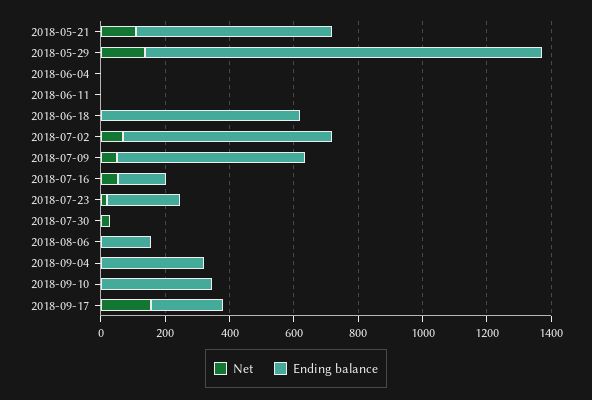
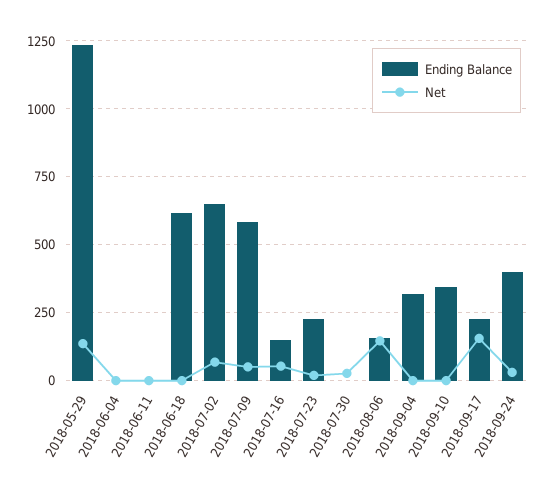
Net, 2018-05-21: 100 -> none
Ending balance, 2018-05-21: 600 -> none
Net, 2018-08-06: 0 -> 150
Ending balance, 2018-09-24: none -> 400
Net, 2018-09-24: none -> 25

